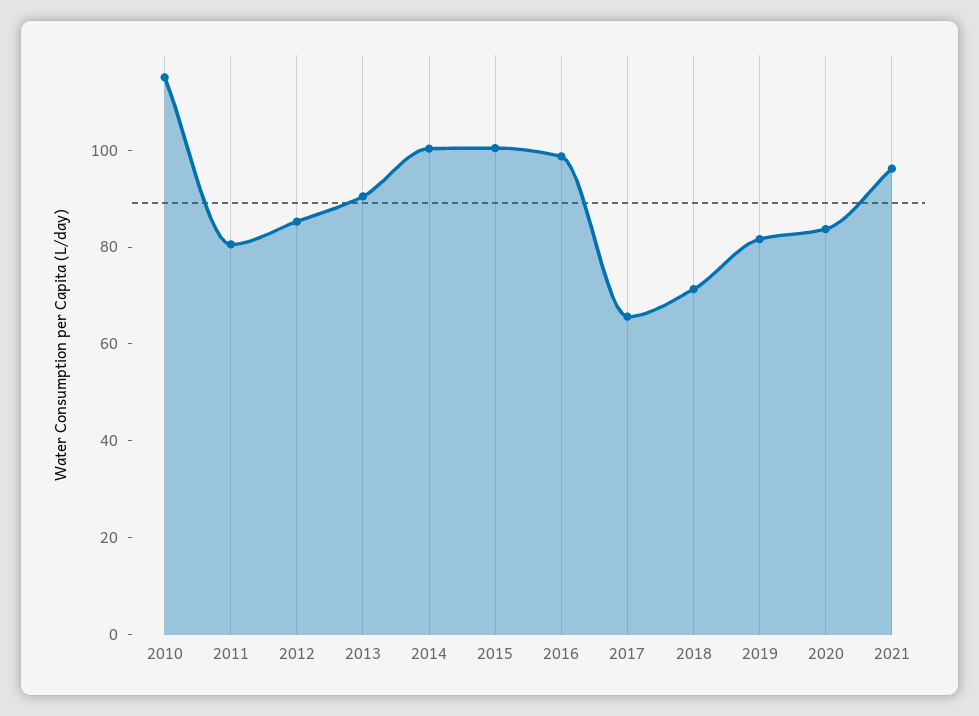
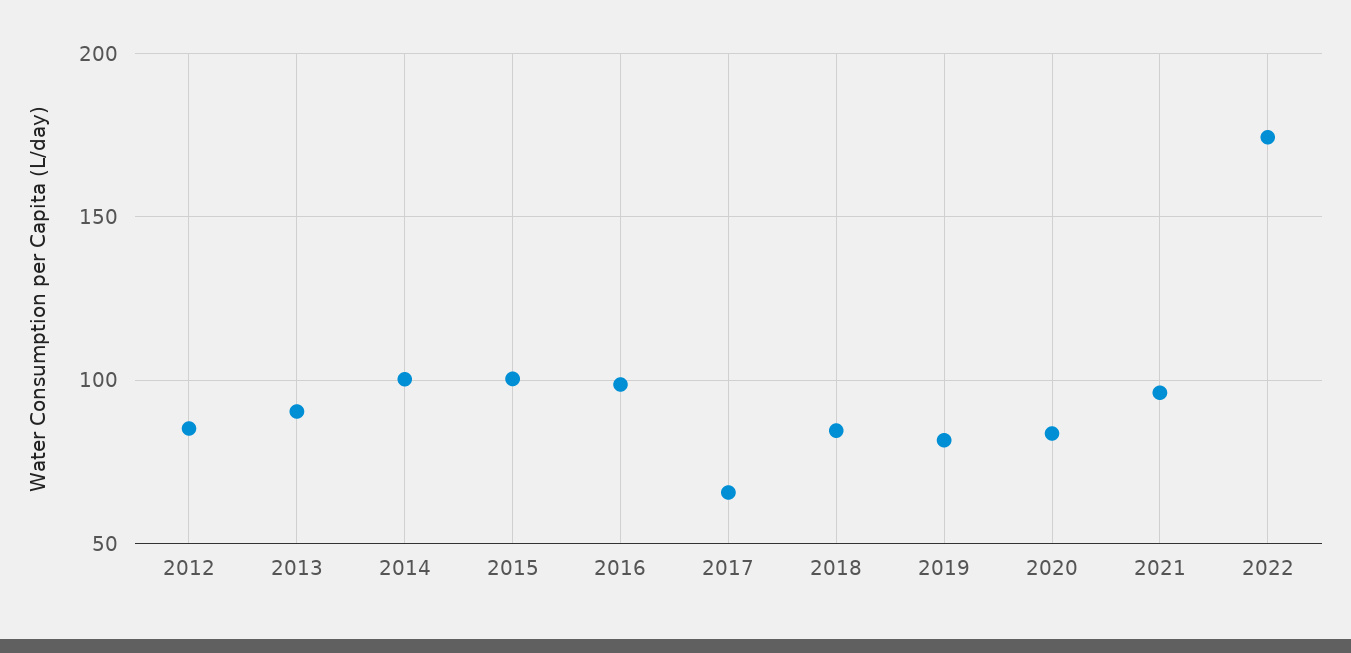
2010: 115 -> none
2011: 80 -> none
2018: 70 -> 85
2022: none -> 175

